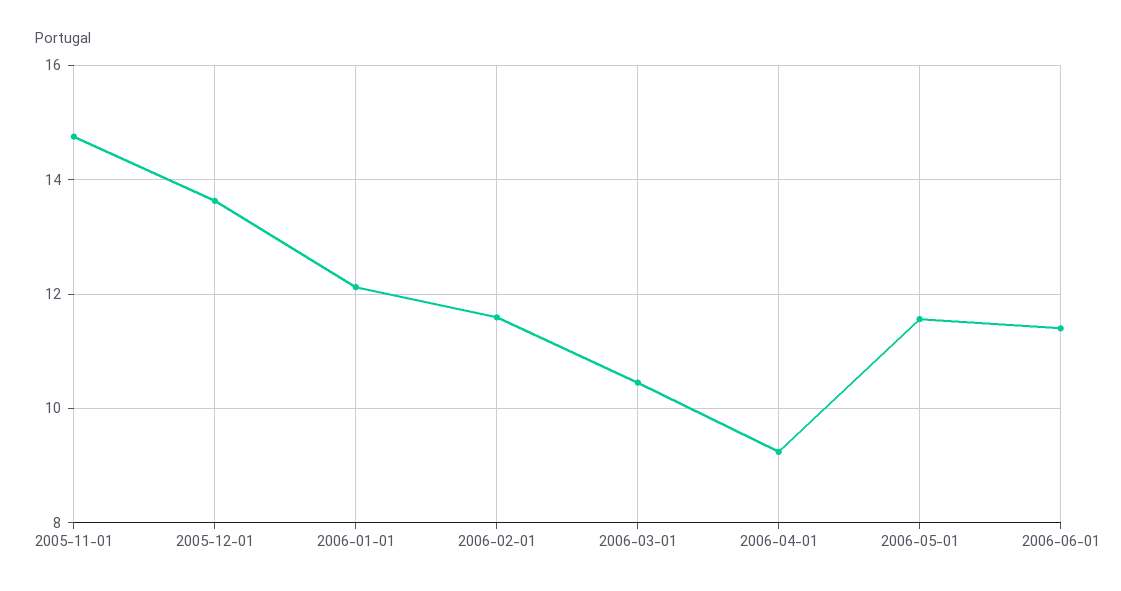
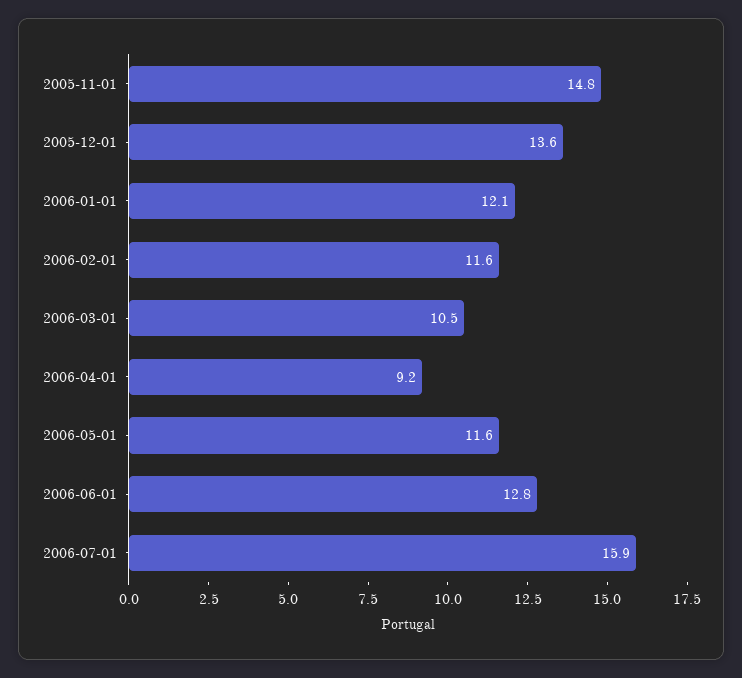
2006-06-01: 11.4 -> 12.8
2006-07-01: none -> 15.9

